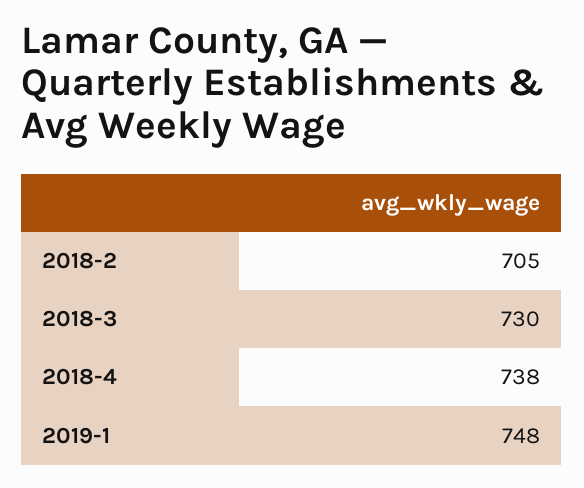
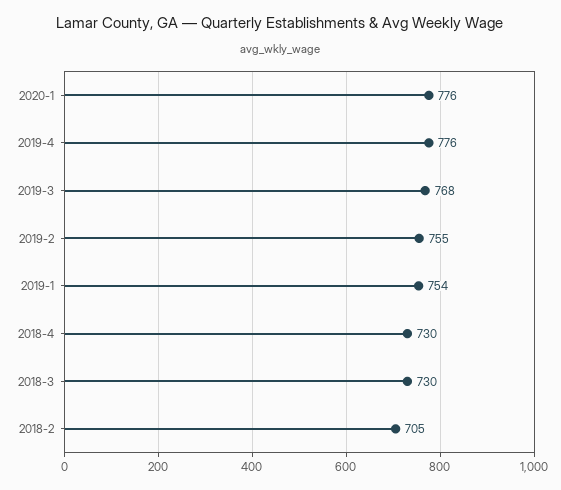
2018-4: 738 -> 730
2019-1: 748 -> 754
2020-1: none -> 776
2019-4: none -> 776
2019-3: none -> 768
2019-2: none -> 755

